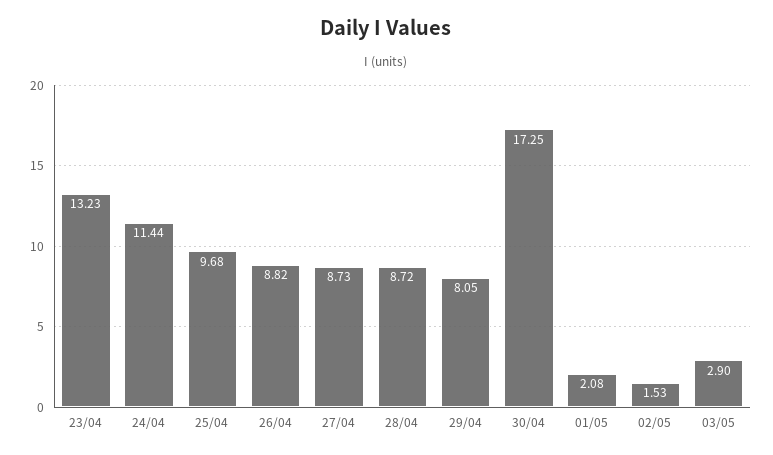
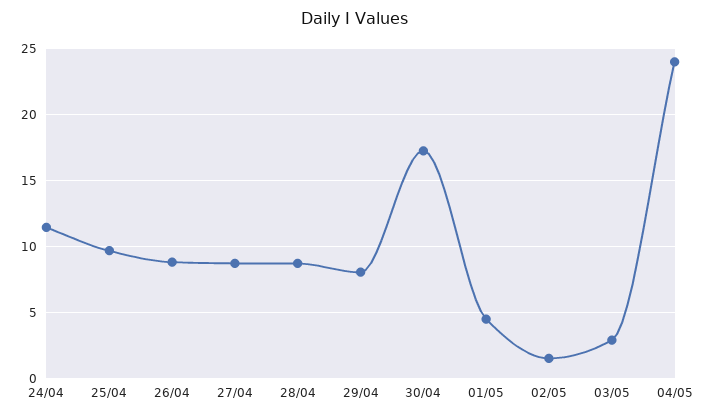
23/04: 13.23 -> none
01/05: 2.08 -> 4.5
04/05: none -> 24

